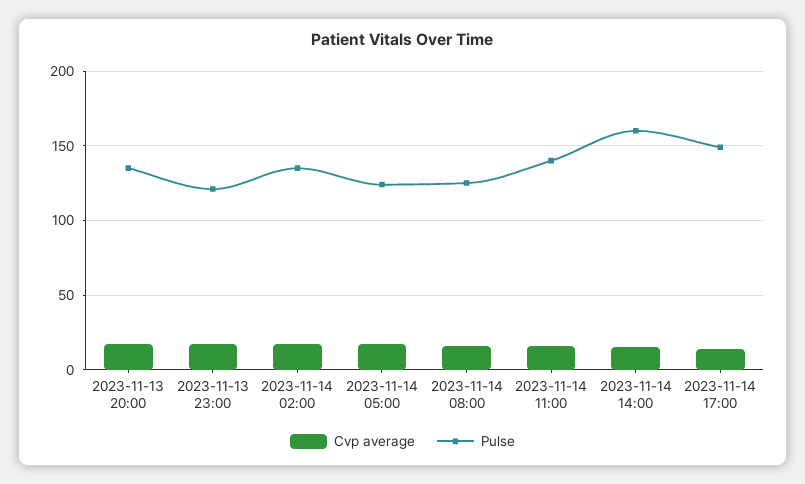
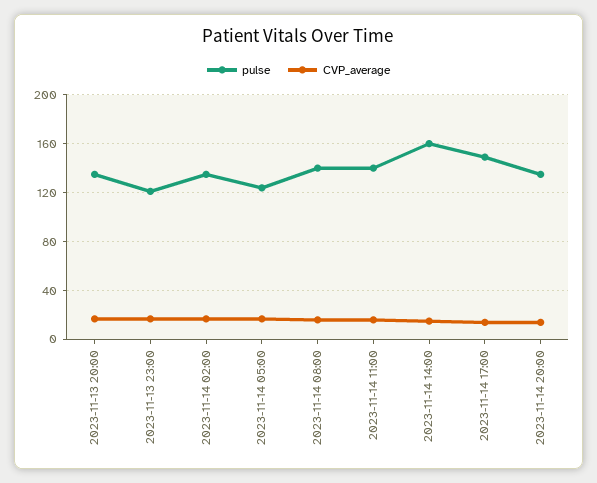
Pulse, 2023-11-14 08:00: 125 -> 140
Pulse, 2023-11-14 20:00: none -> 135
Cvp average, 2023-11-14 20:00: none -> 15

